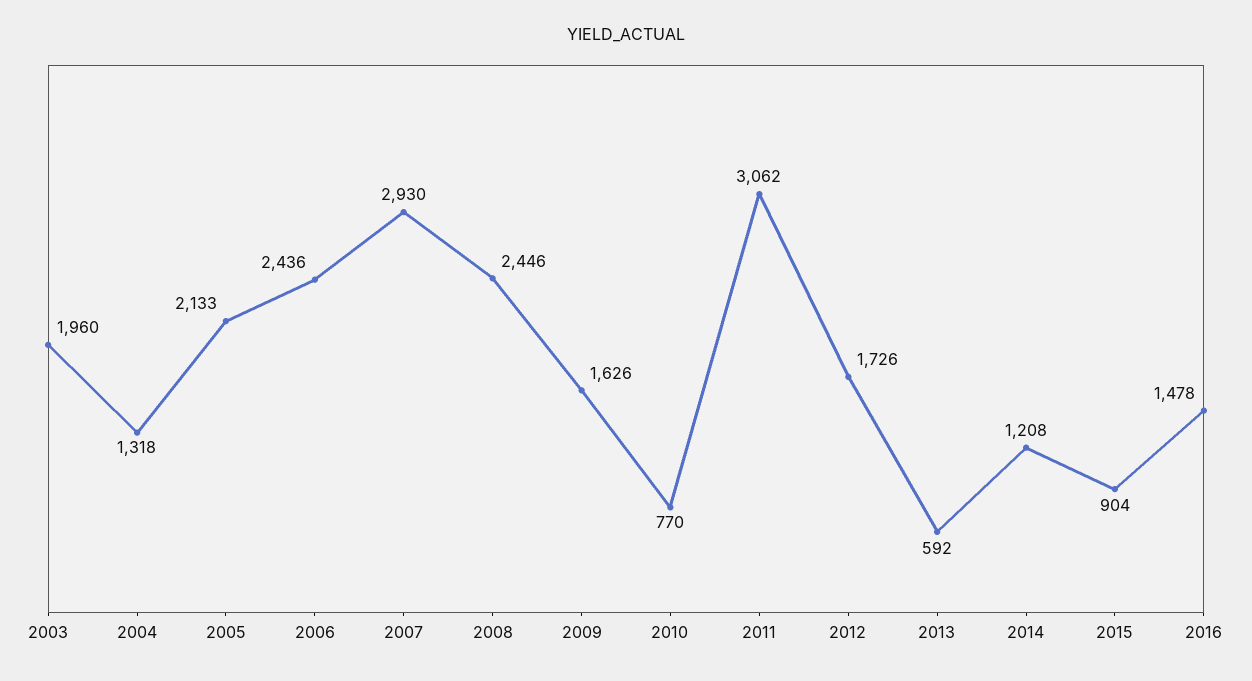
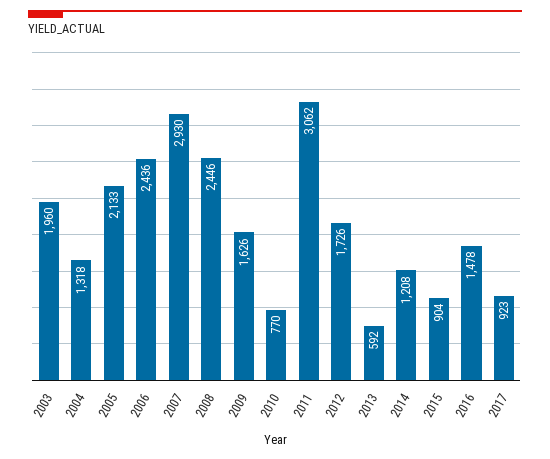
2017: none -> 923

